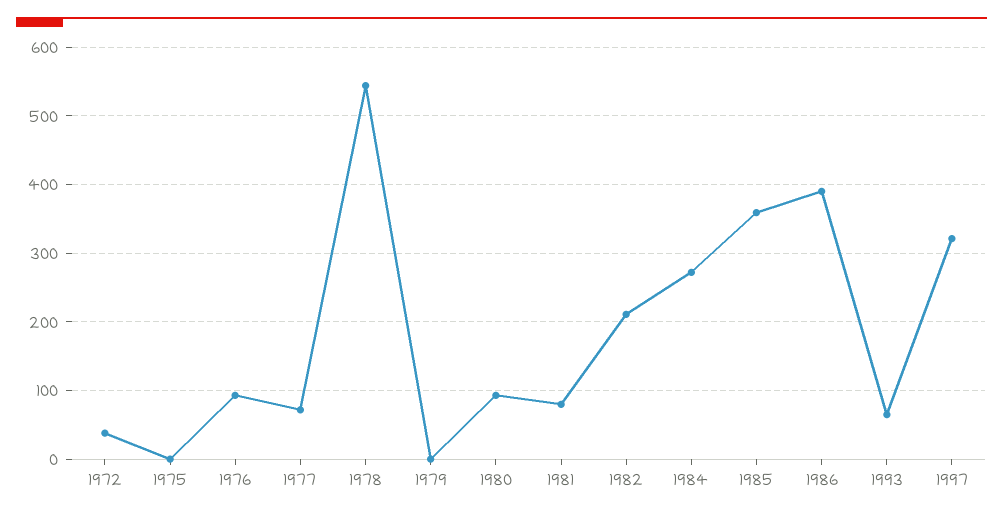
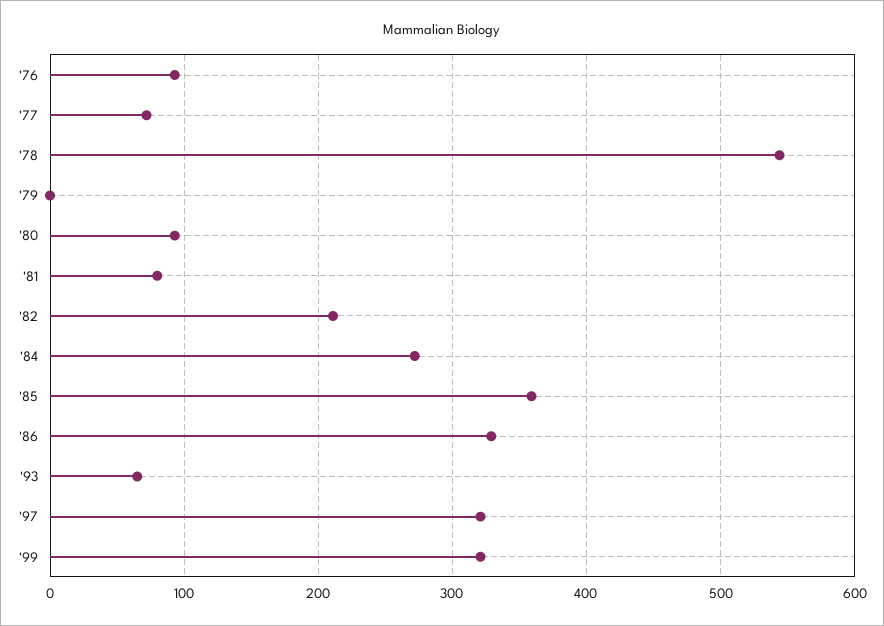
1972: 40 -> none
1975: 0 -> none
1986: 390 -> 330
'99: none -> 320

